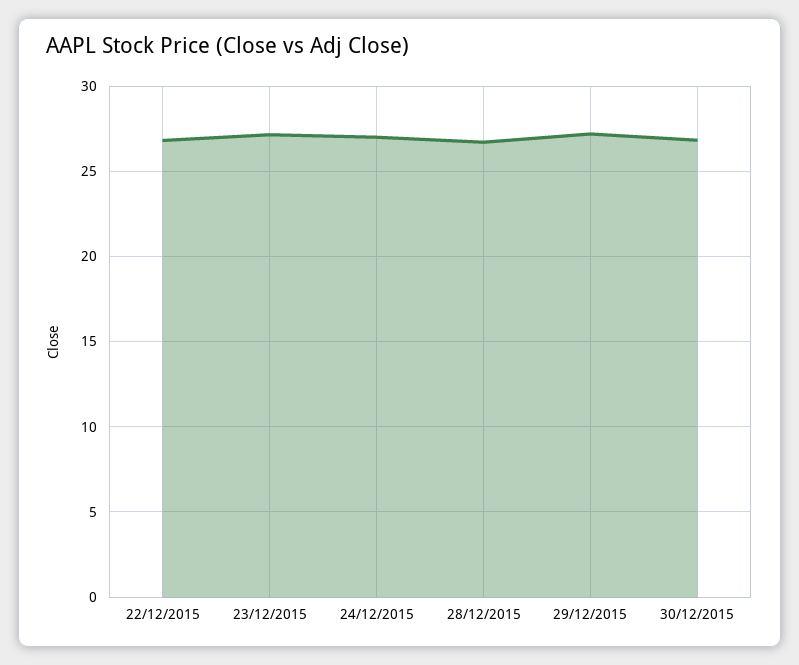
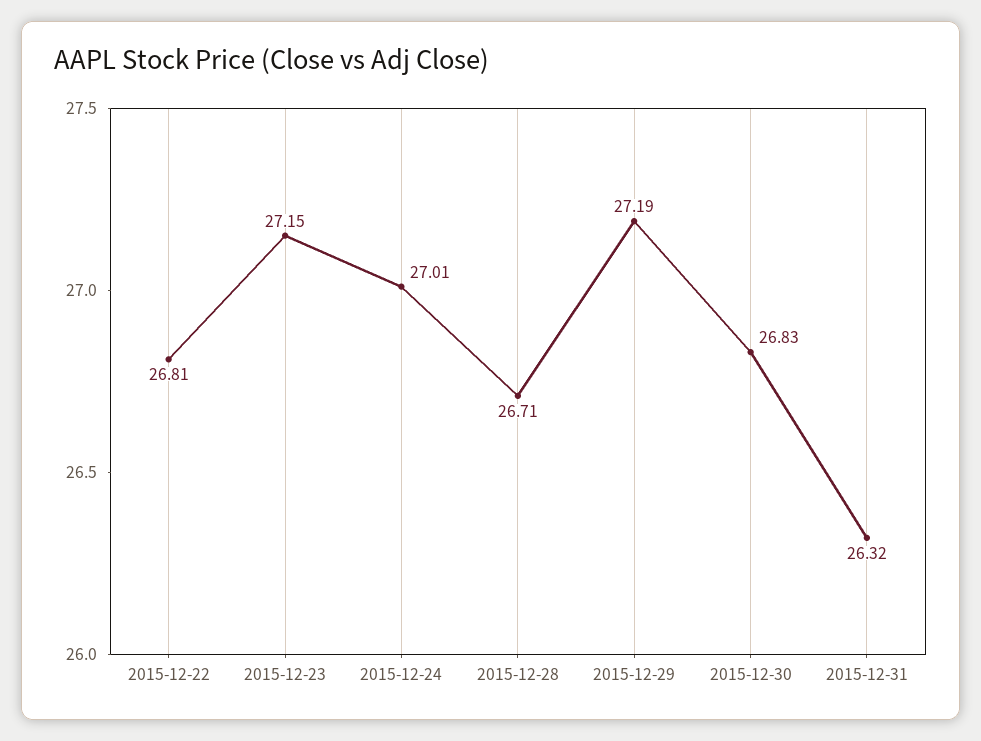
2015-12-31: none -> 26.32

